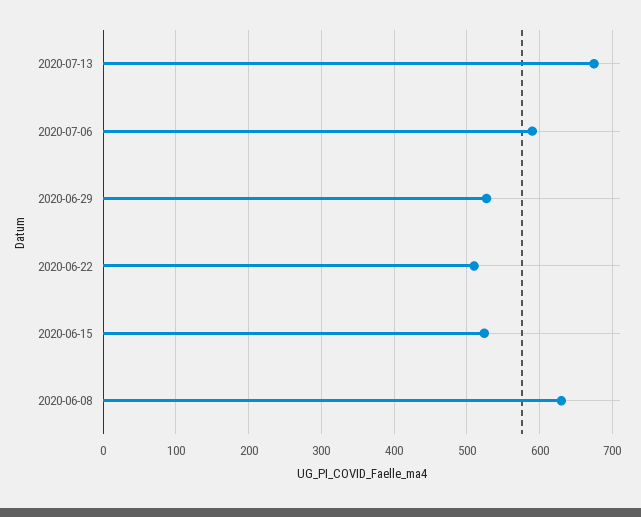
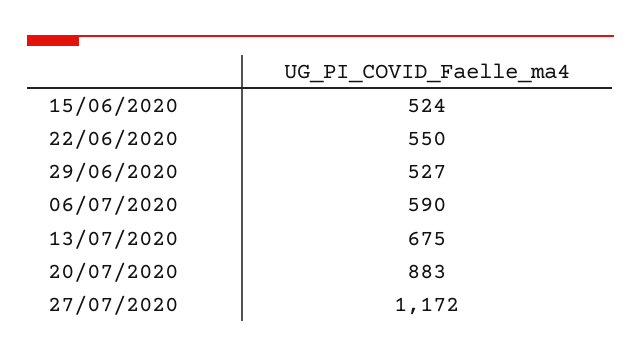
2020-06-22: 510 -> 550
2020-06-08: 630 -> none
20/07/2020: none -> 883
27/07/2020: none -> 1172

